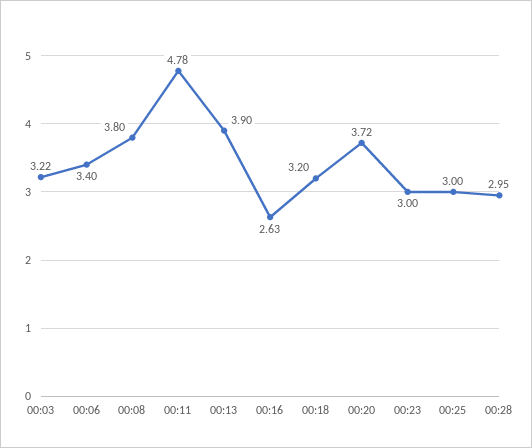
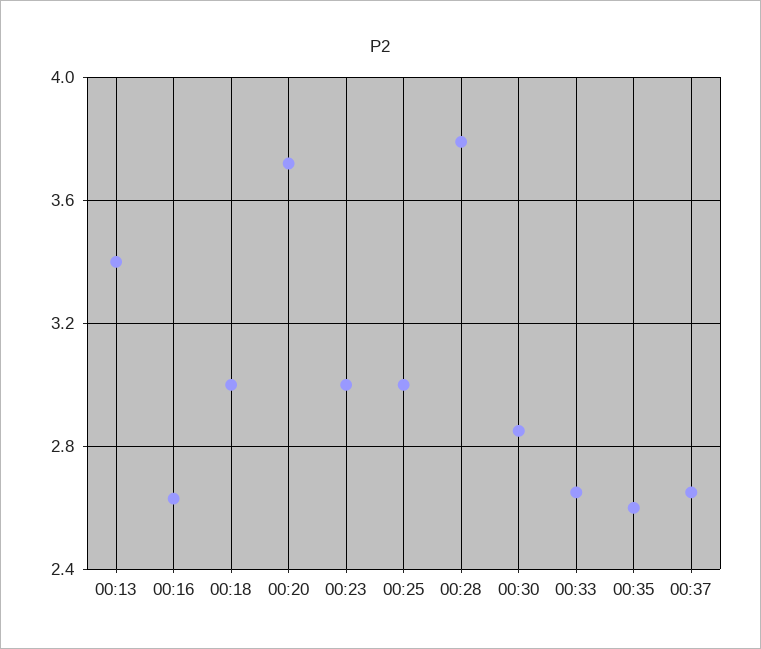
00:03: 3.22 -> none
00:06: 3.4 -> none
00:08: 3.8 -> none
00:11: 4.78 -> none
00:13: 3.9 -> 3.4
00:18: 3.2 -> 3
00:28: 2.95 -> 3.8
00:30: none -> 2.85
00:33: none -> 2.65
00:35: none -> 2.6
00:37: none -> 2.65

